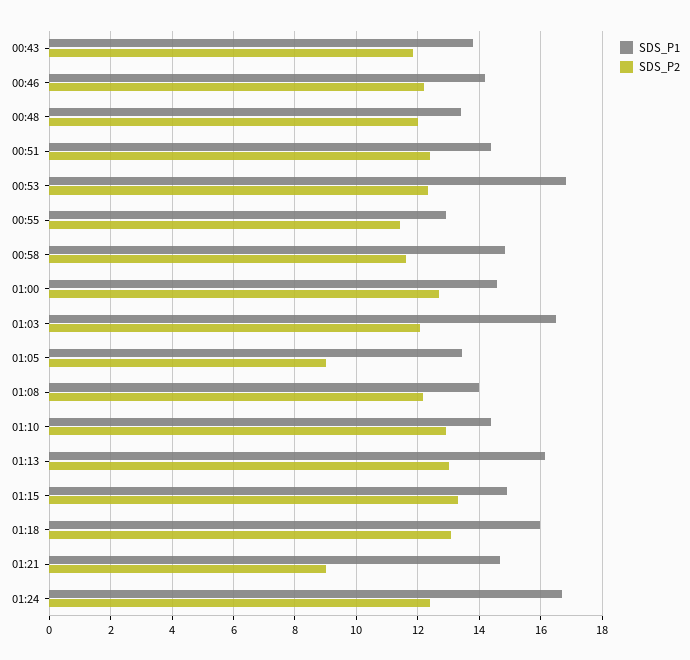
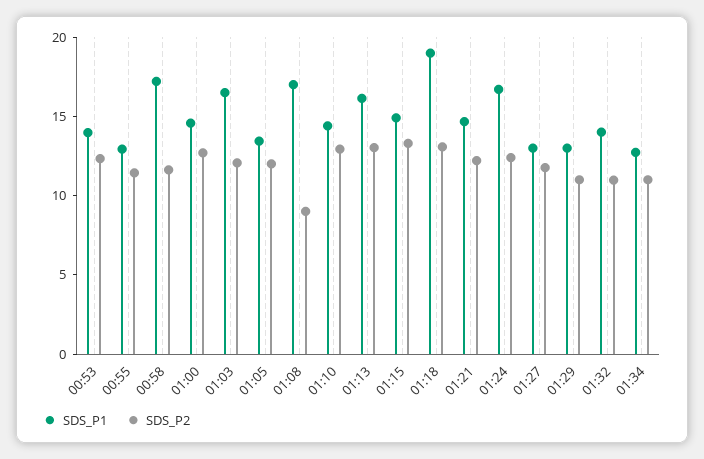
SDS_P1, 00:43: 13.8 -> none
SDS_P2, 00:43: 11.8 -> none
SDS_P1, 00:46: 14.2 -> none
SDS_P2, 00:46: 12.2 -> none
SDS_P1, 00:48: 13.4 -> none
SDS_P2, 00:48: 12 -> none
SDS_P1, 00:51: 14.4 -> none
SDS_P2, 00:51: 12.4 -> none
SDS_P1, 00:53: 16.8 -> 14
SDS_P1, 00:58: 14.8 -> 17
SDS_P2, 01:05: 9 -> 12
SDS_P1, 01:08: 14 -> 17
SDS_P2, 01:08: 12.2 -> 9
SDS_P1, 01:18: 16 -> 19
SDS_P2, 01:21: 9 -> 12
SDS_P1, 01:27: none -> 13
SDS_P2, 01:27: none -> 12
SDS_P1, 01:29: none -> 13
SDS_P2, 01:29: none -> 11
SDS_P1, 01:32: none -> 14
SDS_P2, 01:32: none -> 11
SDS_P1, 01:34: none -> 13
SDS_P2, 01:34: none -> 11

